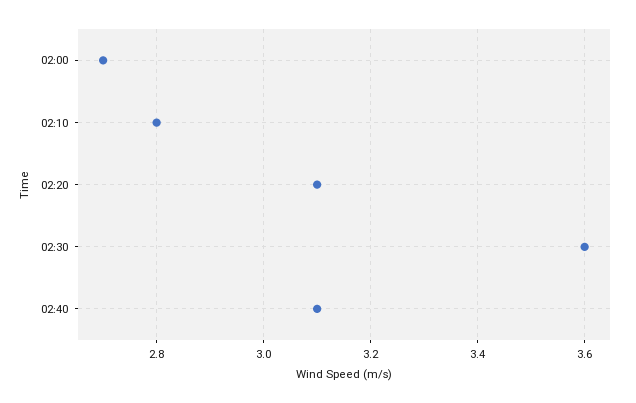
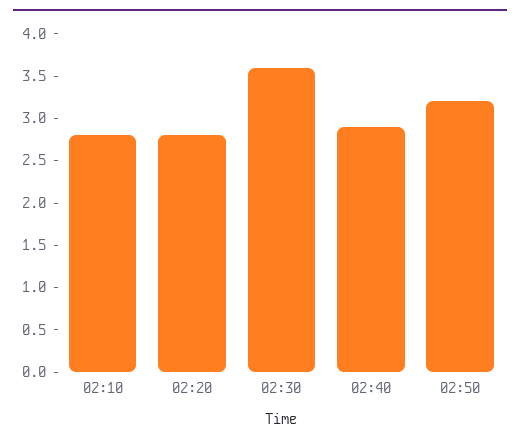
02:00: 2.7 -> none
02:20: 3.1 -> 2.8
02:40: 3.1 -> 2.9
02:50: none -> 3.2

